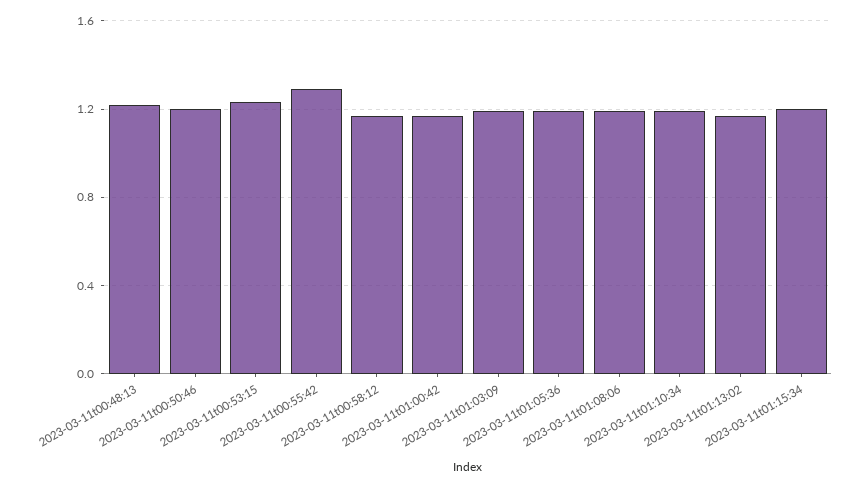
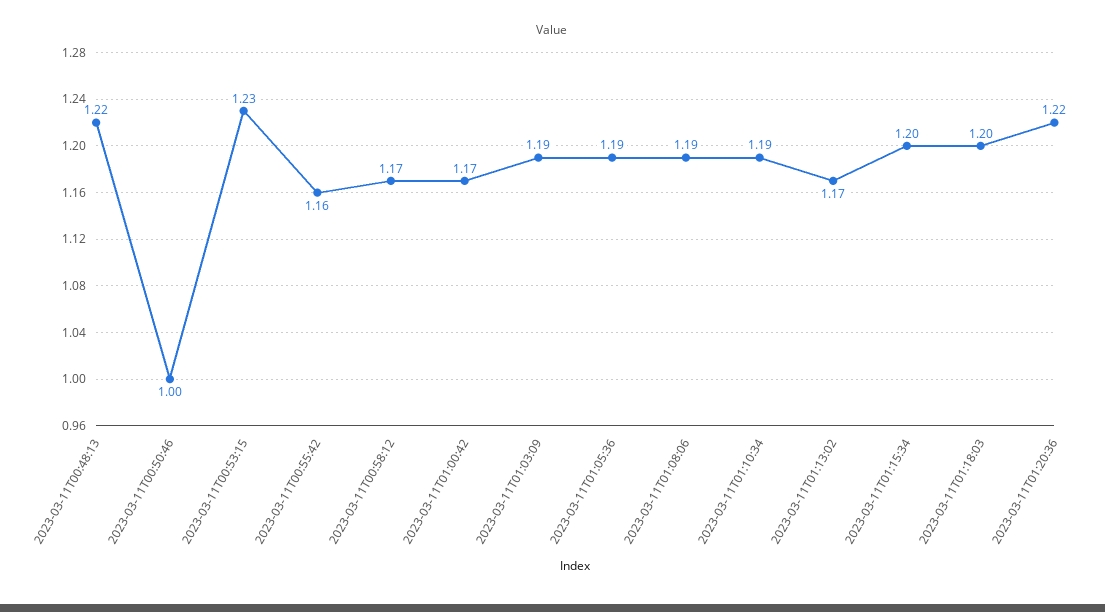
2023-03-11t00:50:46: 1.2 -> 1
2023-03-11t00:55:42: 1.3 -> 1.16
2023-03-11T01:18:03: none -> 1.2
2023-03-11T01:20:36: none -> 1.22

